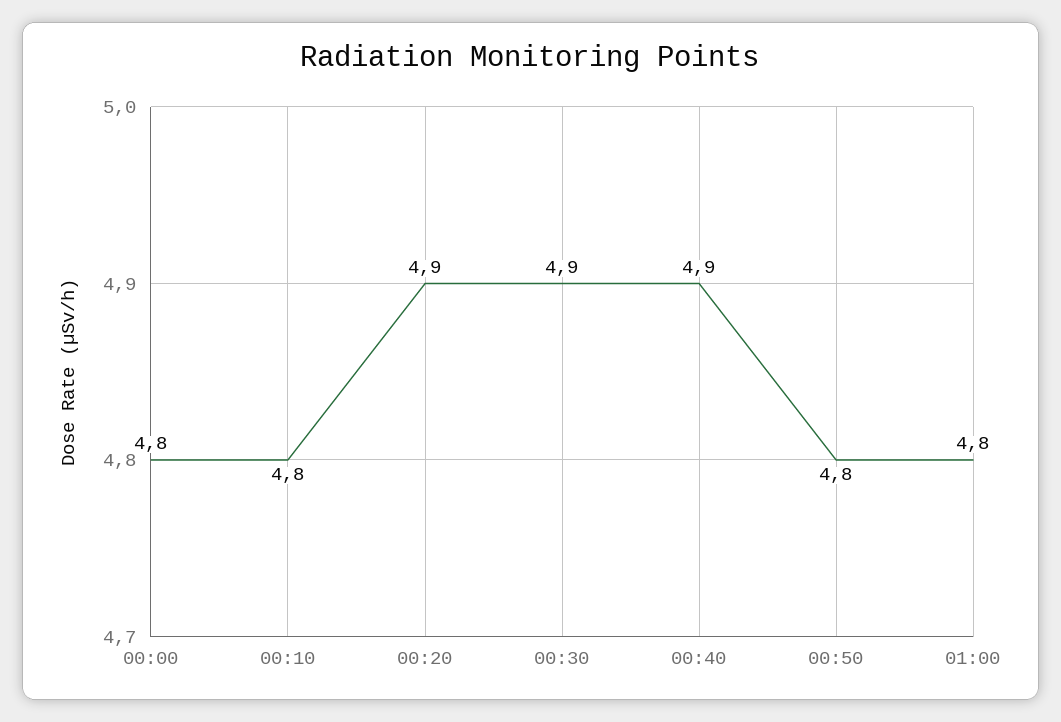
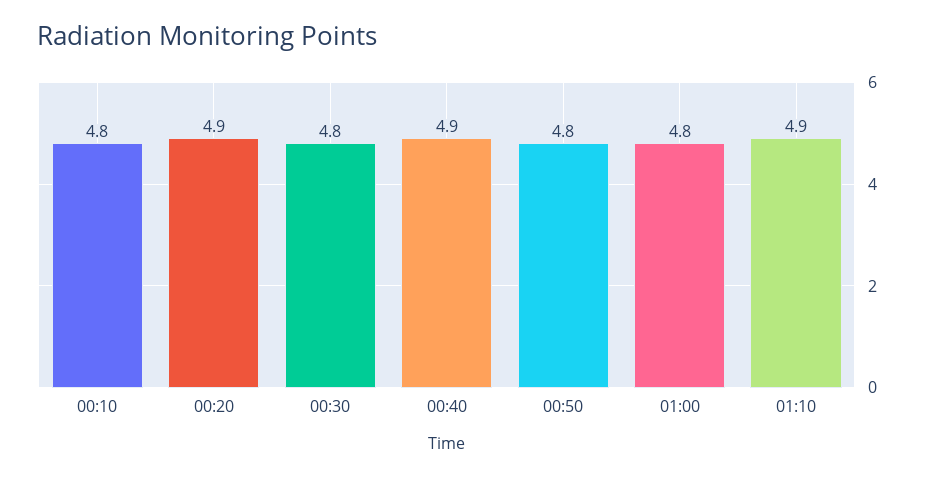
00:00: 4.8 -> none
00:30: 4.9 -> 4.8
01:10: none -> 4.9

